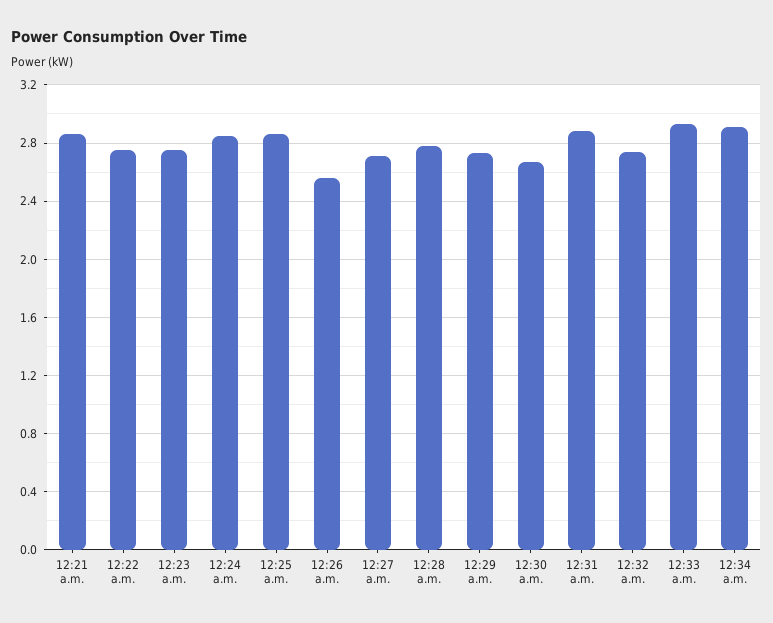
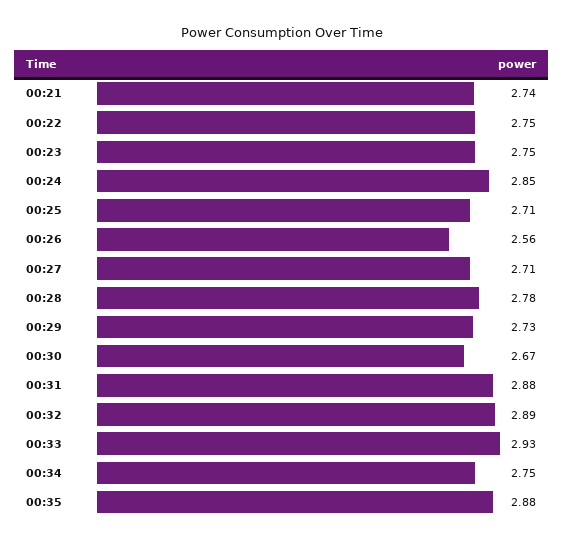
12:21 a.m.: 2.85 -> 2.74
12:25 a.m.: 2.85 -> 2.71
12:32 a.m.: 2.75 -> 2.89
12:34 a.m.: 2.9 -> 2.75
00:35: none -> 2.88

